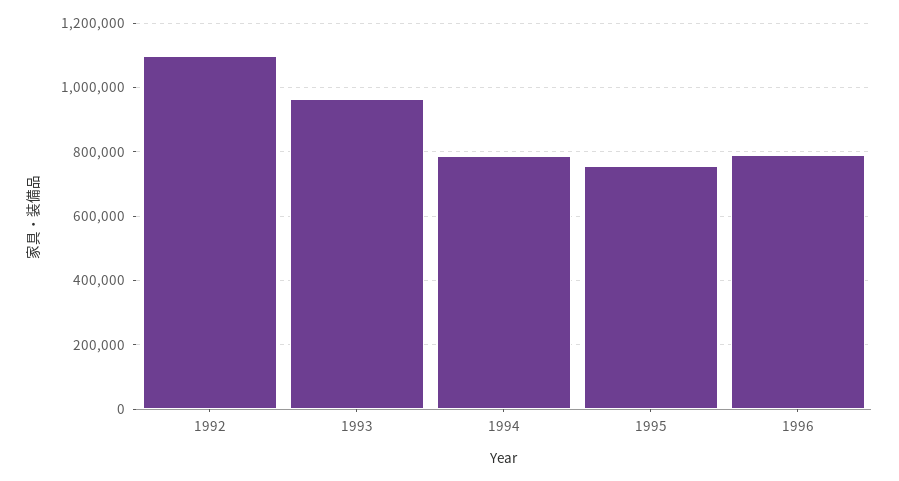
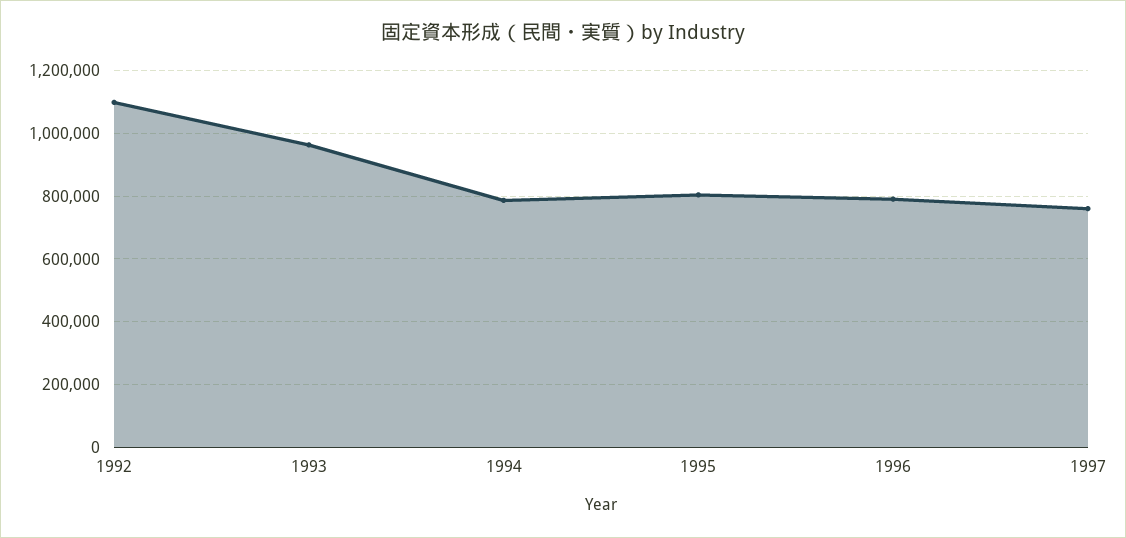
1995: 760000 -> 800000
1997: none -> 760000

